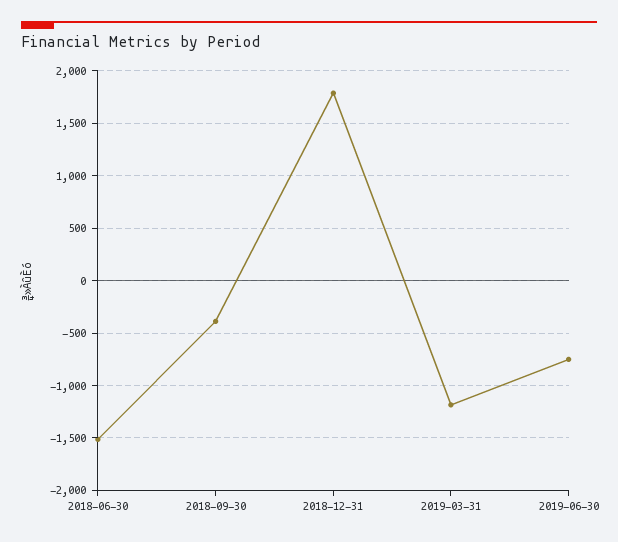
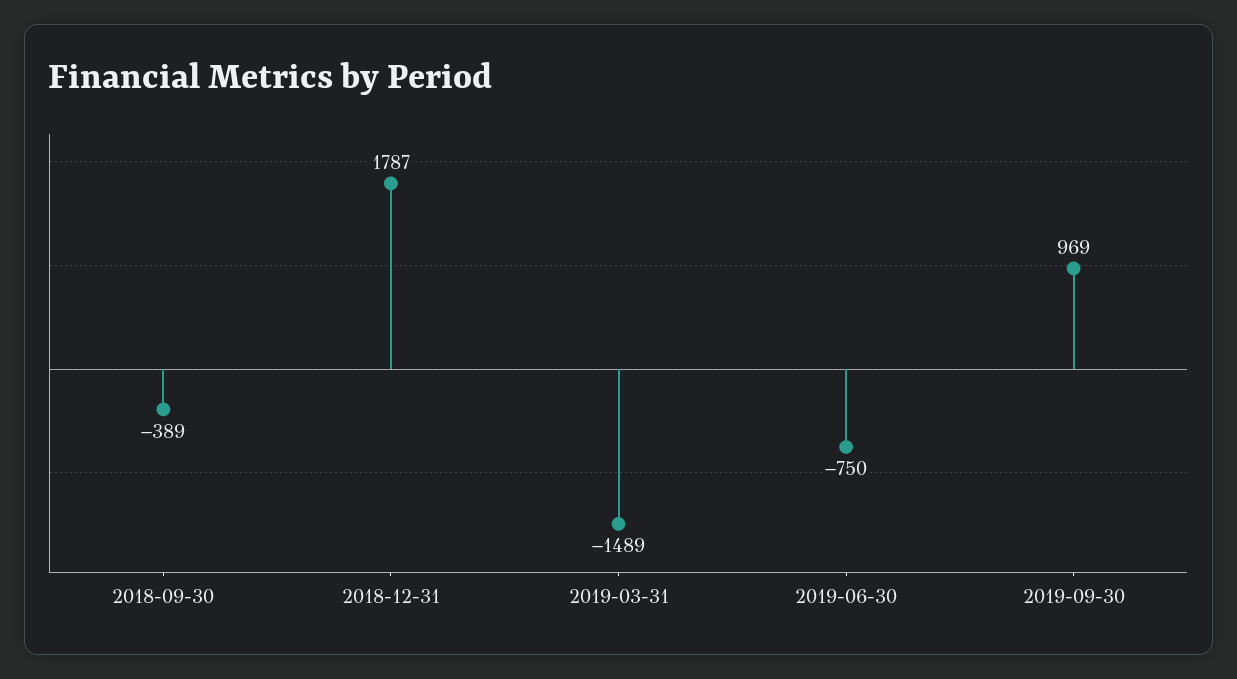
2018-06-30: -1500 -> none
2019-03-31: -1200 -> -1489
2019-09-30: none -> 969

